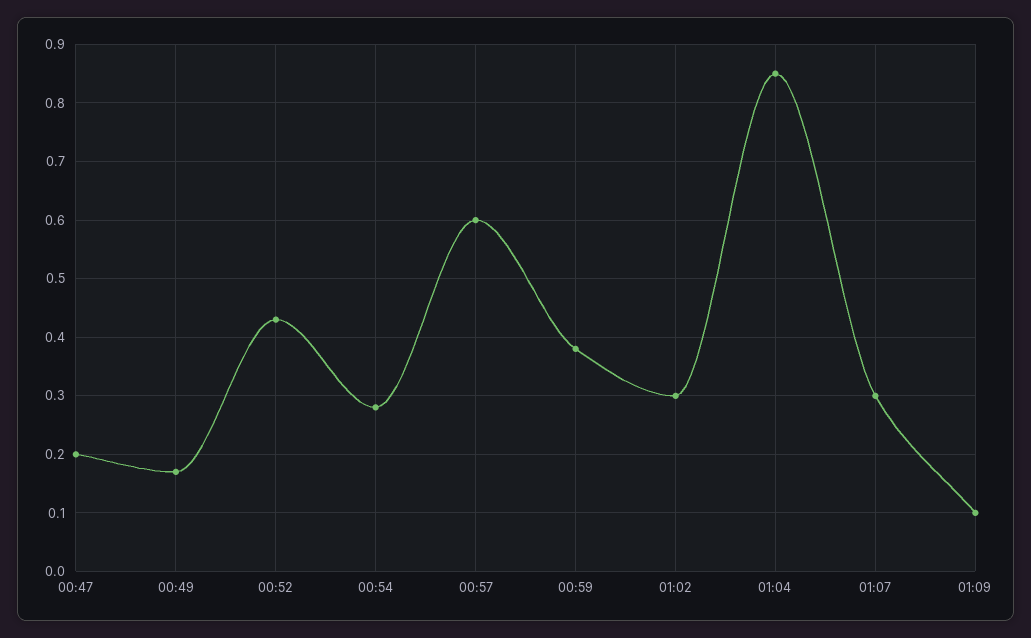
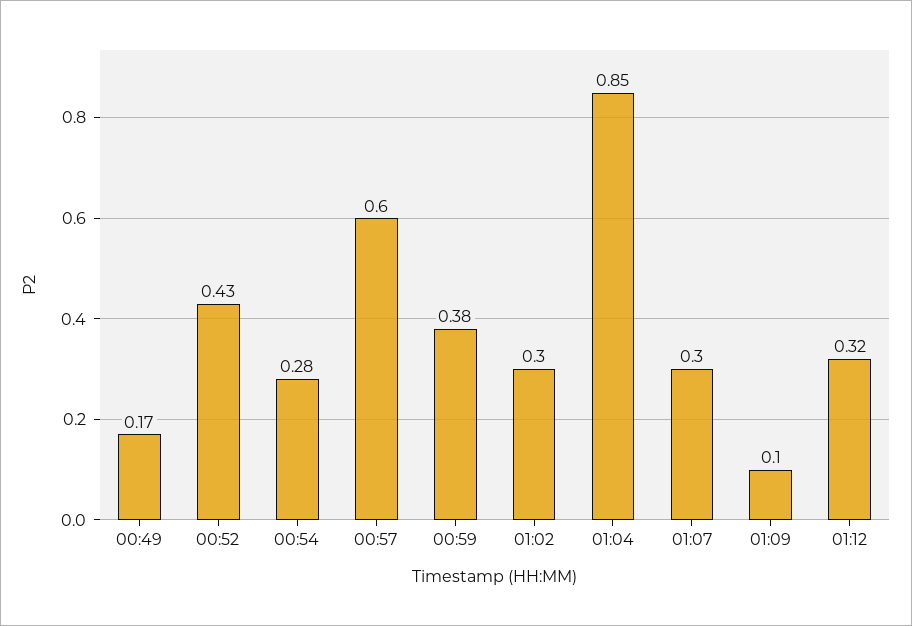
00:47: 0.2 -> none
01:12: none -> 0.32

